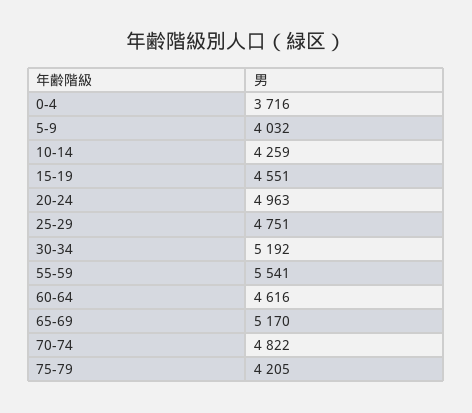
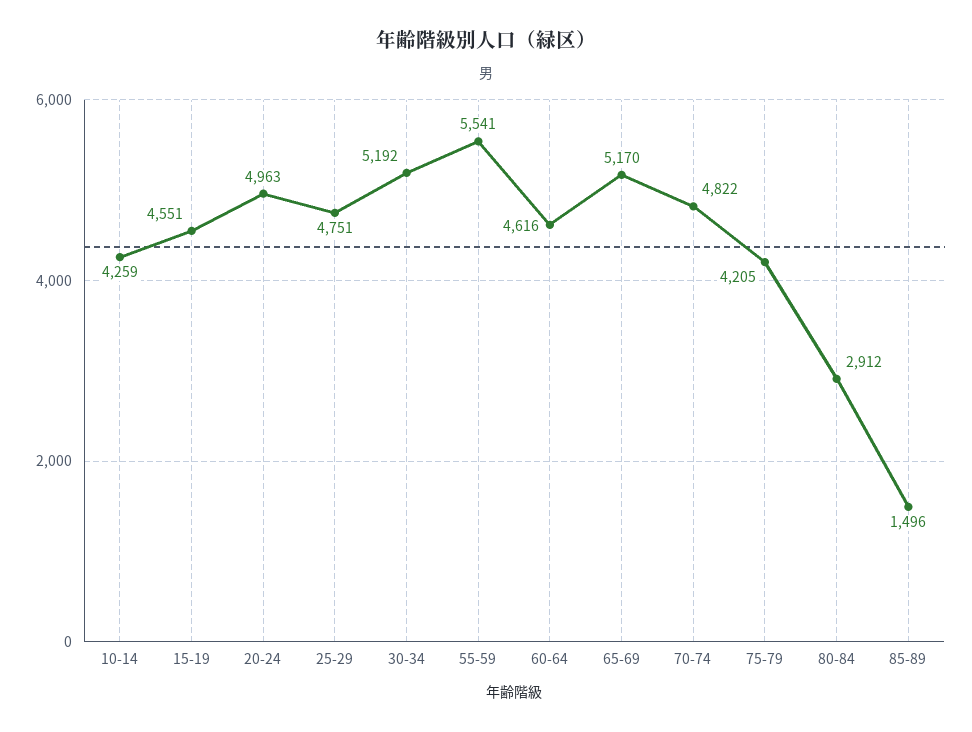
0-4: 3716 -> none
5-9: 4032 -> none
80-84: none -> 2912
85-89: none -> 1496

